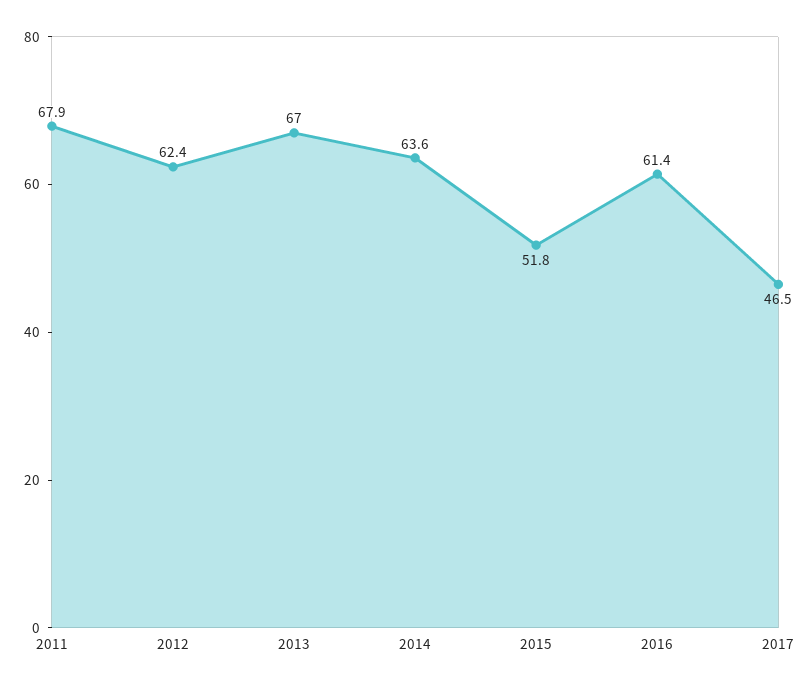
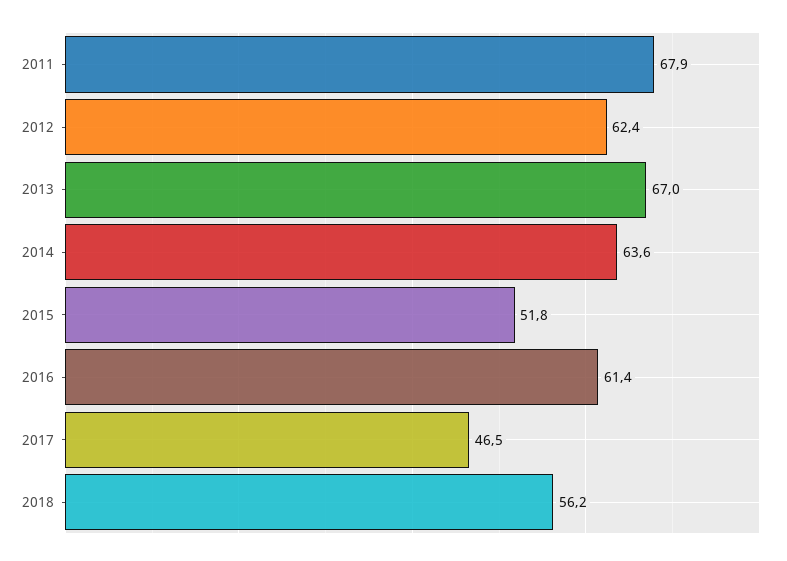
2018: none -> 56.2

